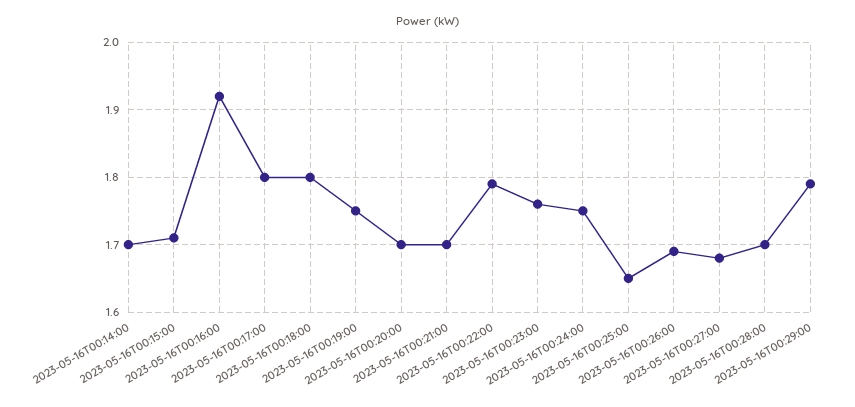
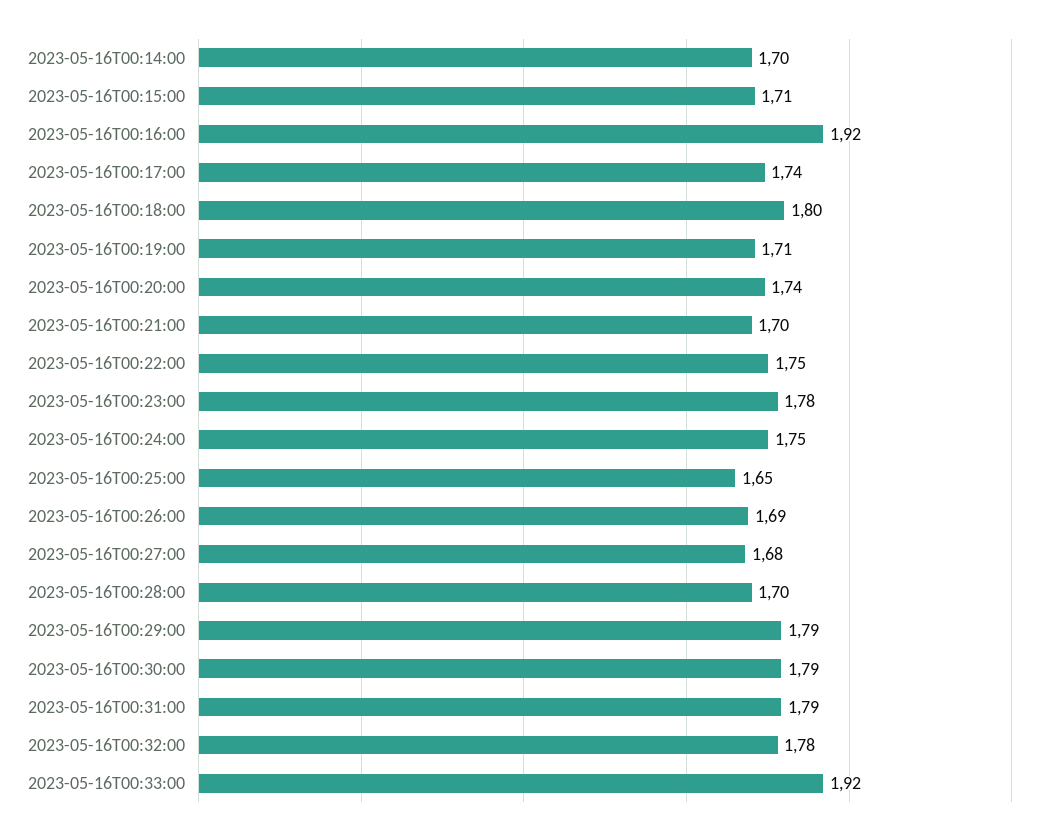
2023-05-16T00:17:00: 1.8 -> 1.74
2023-05-16T00:19:00: 1.75 -> 1.71
2023-05-16T00:20:00: 1.7 -> 1.74
2023-05-16T00:22:00: 1.79 -> 1.75
2023-05-16T00:23:00: 1.76 -> 1.78
2023-05-16T00:30:00: none -> 1.79
2023-05-16T00:31:00: none -> 1.79
2023-05-16T00:32:00: none -> 1.78
2023-05-16T00:33:00: none -> 1.92

